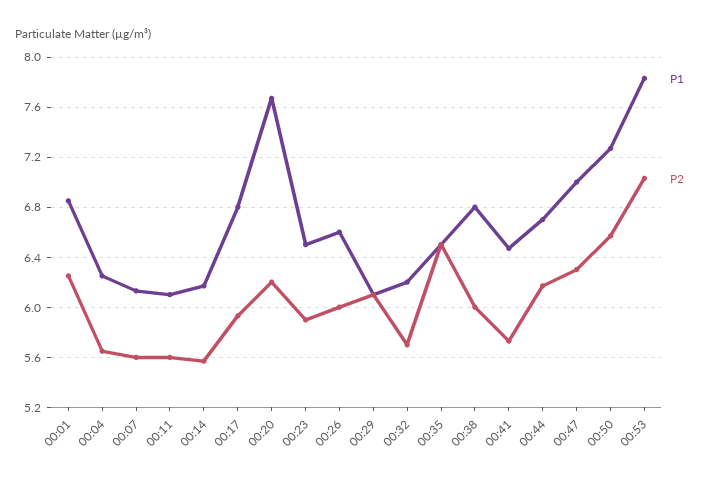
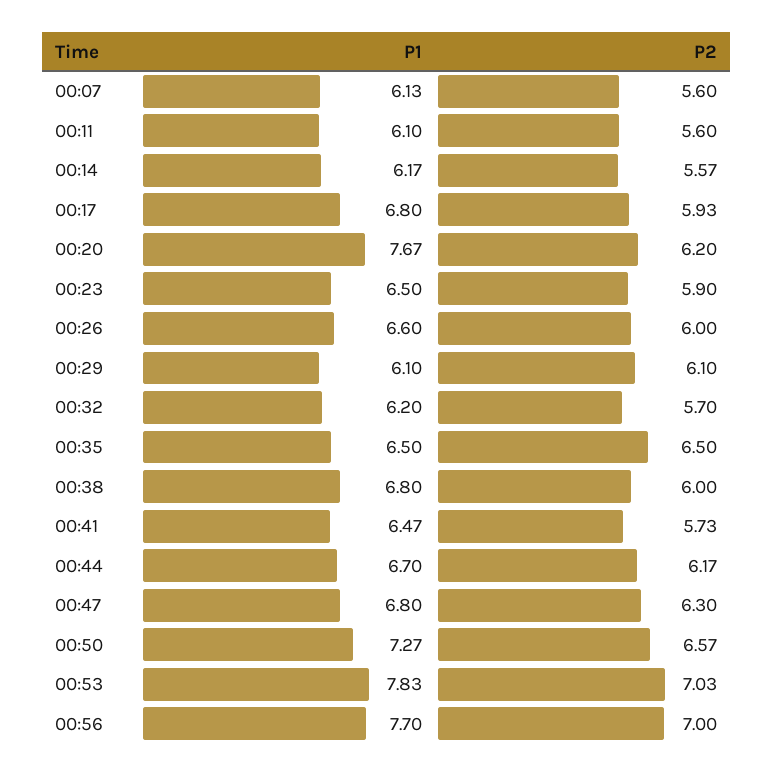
P1, 00:01: 6.85 -> none
P2, 00:01: 6.25 -> none
P1, 00:04: 6.25 -> none
P2, 00:04: 5.65 -> none
P1, 00:47: 7 -> 6.8
P1, 00:56: none -> 7.7
P2, 00:56: none -> 7

